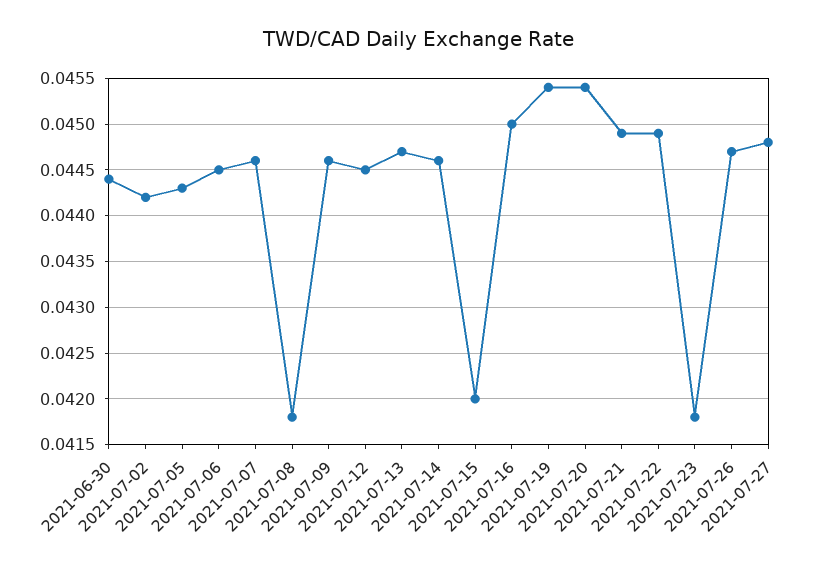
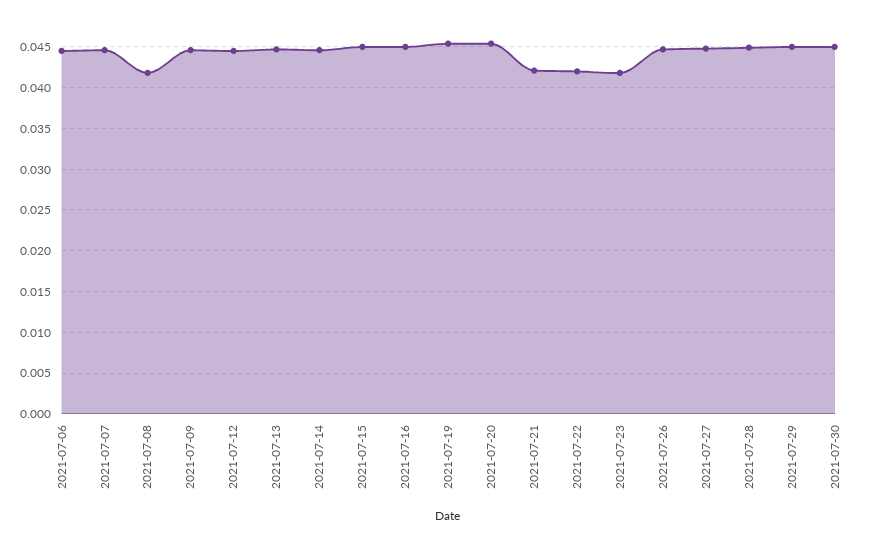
2021-06-30: 0.0444 -> none
2021-07-02: 0.0442 -> none
2021-07-05: 0.0443 -> none
2021-07-15: 0.042 -> 0.045
2021-07-21: 0.0449 -> 0.042
2021-07-22: 0.0449 -> 0.042
2021-07-28: none -> 0.045
2021-07-29: none -> 0.045
2021-07-30: none -> 0.045

